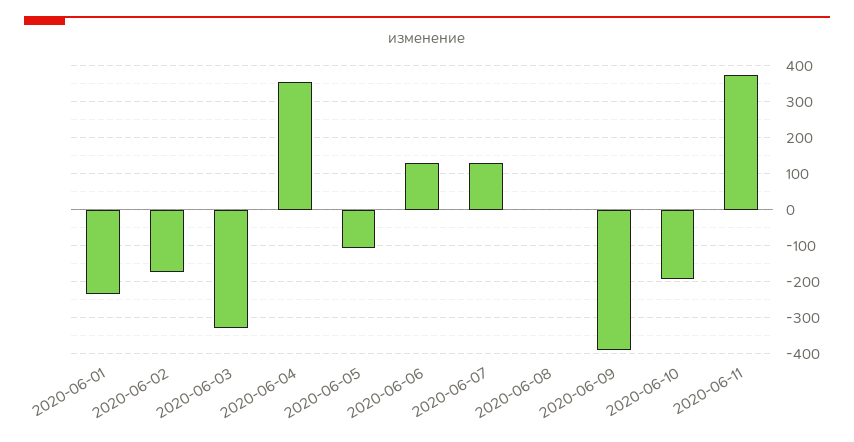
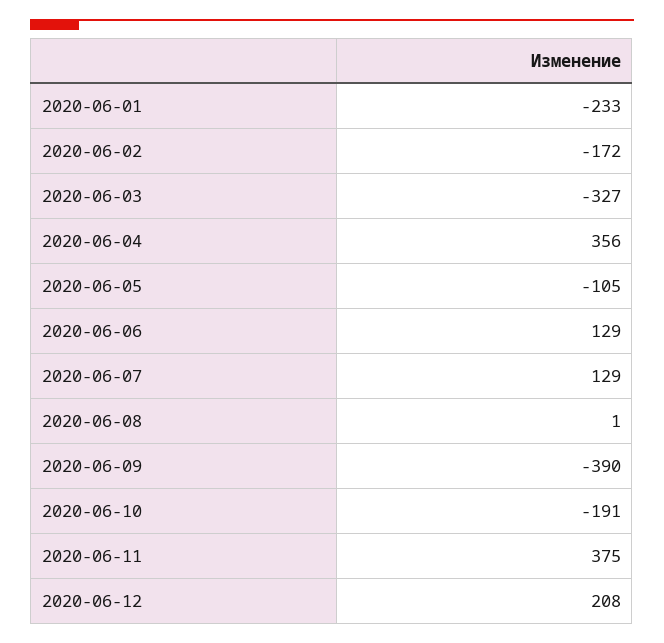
2020-06-12: none -> 208

